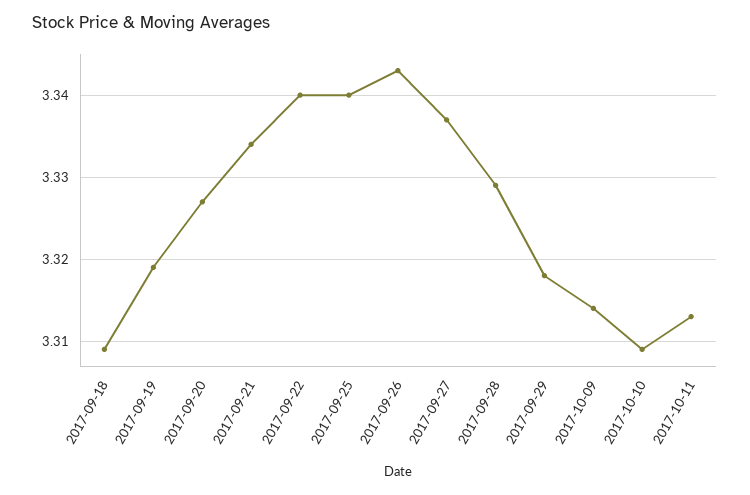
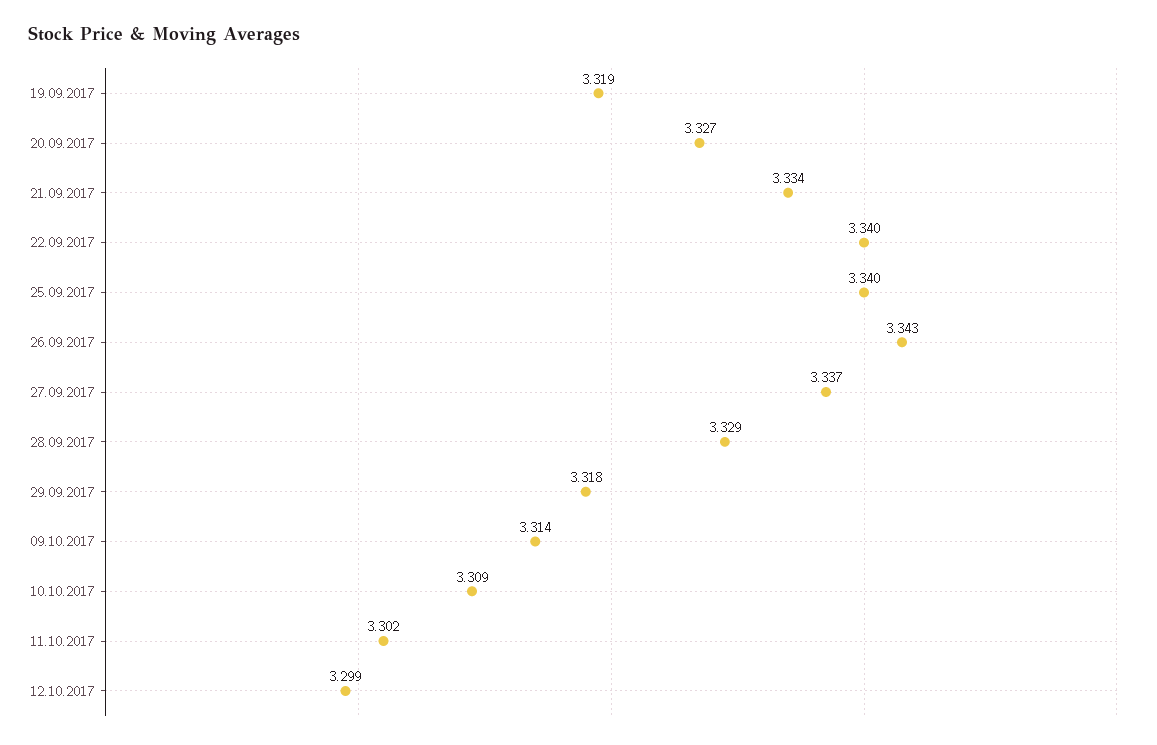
2017-09-18: 3.309 -> none
2017-10-11: 3.313 -> 3.302
12.10.2017: none -> 3.299

